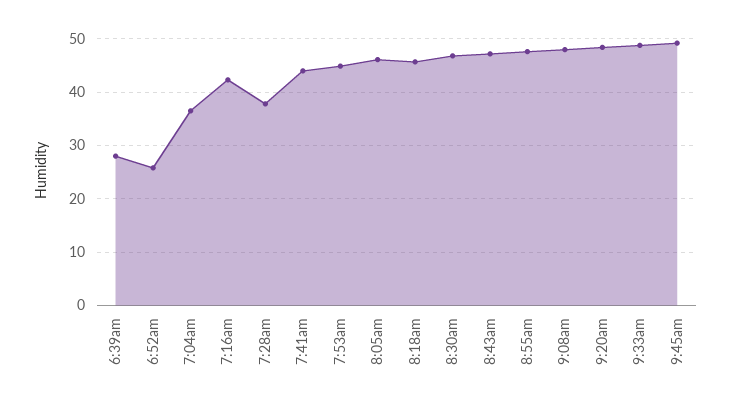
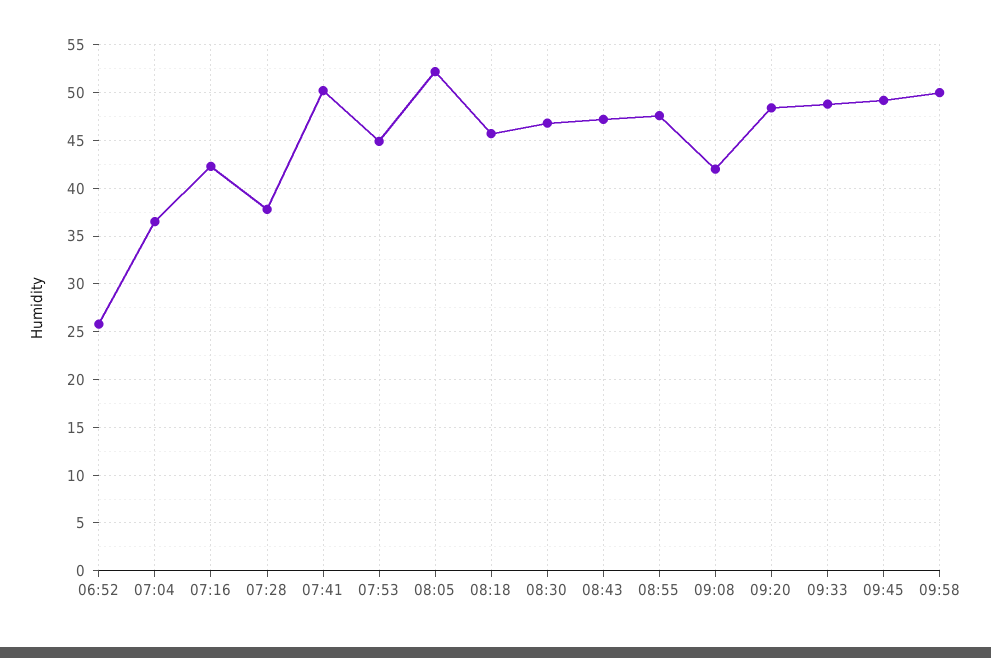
6:39am: 28 -> none
7:41am: 44 -> 50
8:05am: 46 -> 52
9:08am: 48 -> 42
09:58: none -> 50

